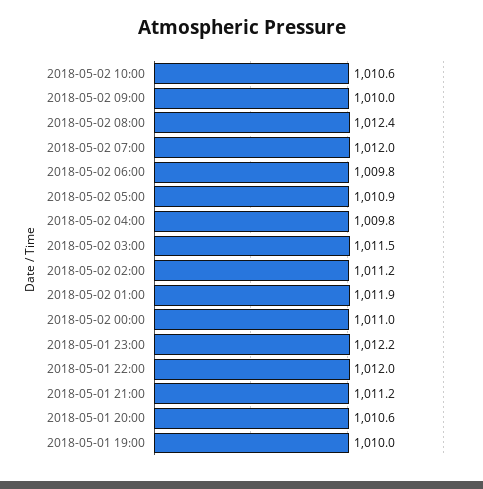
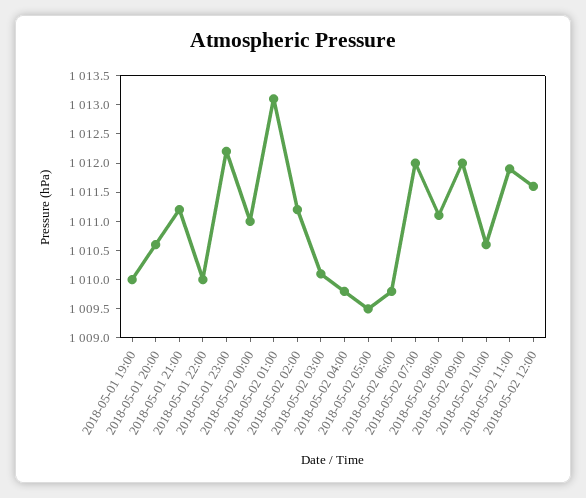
2018-05-02 09:00: 1010 -> 1012
2018-05-02 08:00: 1012.4 -> 1011
2018-05-02 05:00: 1010.9 -> 1009.5
2018-05-02 03:00: 1011.5 -> 1010
2018-05-02 01:00: 1011.9 -> 1013
2018-05-01 22:00: 1012 -> 1010
2018-05-02 11:00: none -> 1012
2018-05-02 12:00: none -> 1011.5

